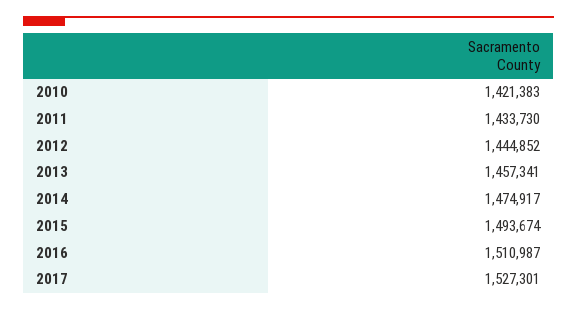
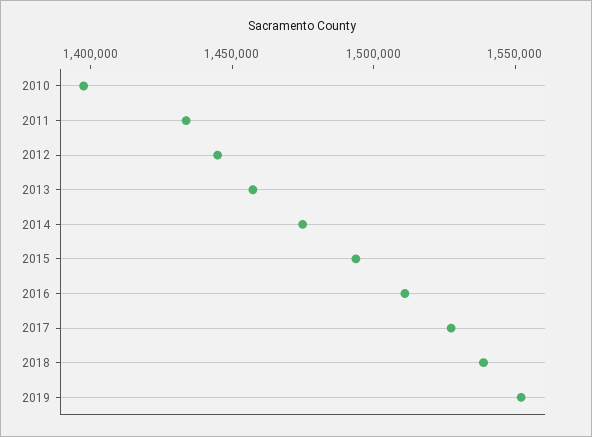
2010: 1421383 -> 1400000
2018: none -> 1540000
2019: none -> 1550000

